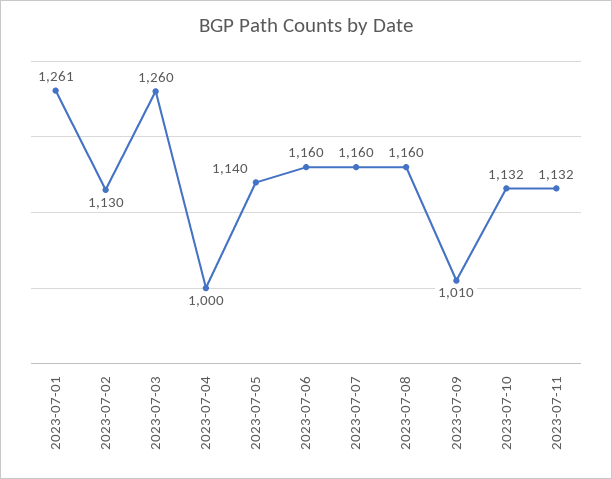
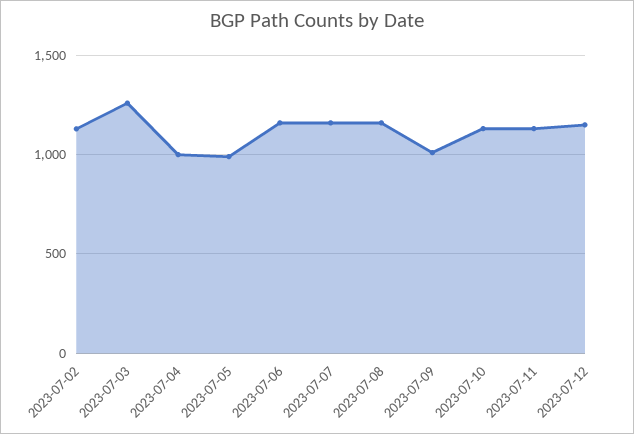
2023-07-01: 1261 -> none
2023-07-05: 1140 -> 1000
2023-07-12: none -> 1150

